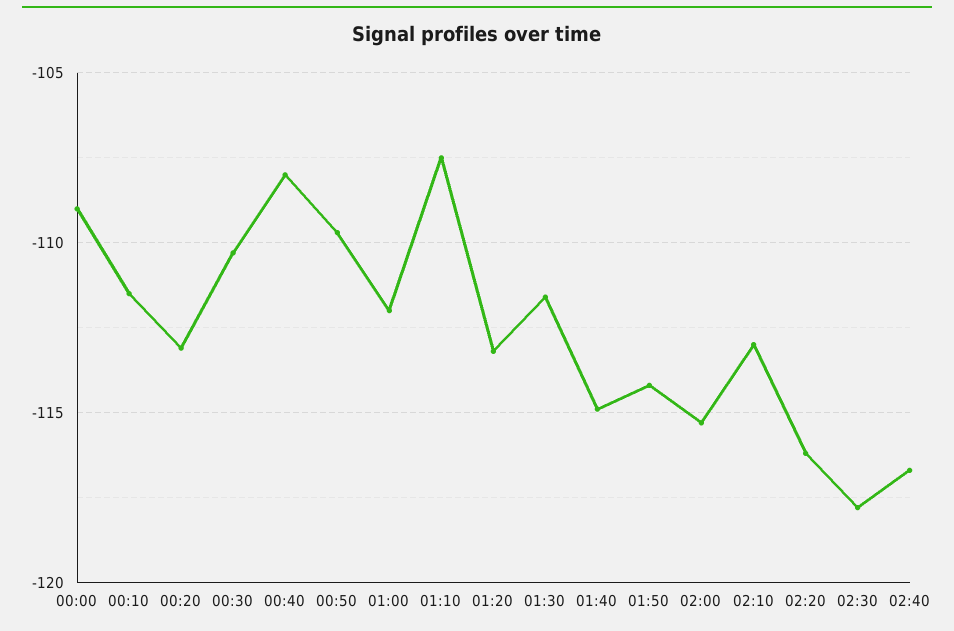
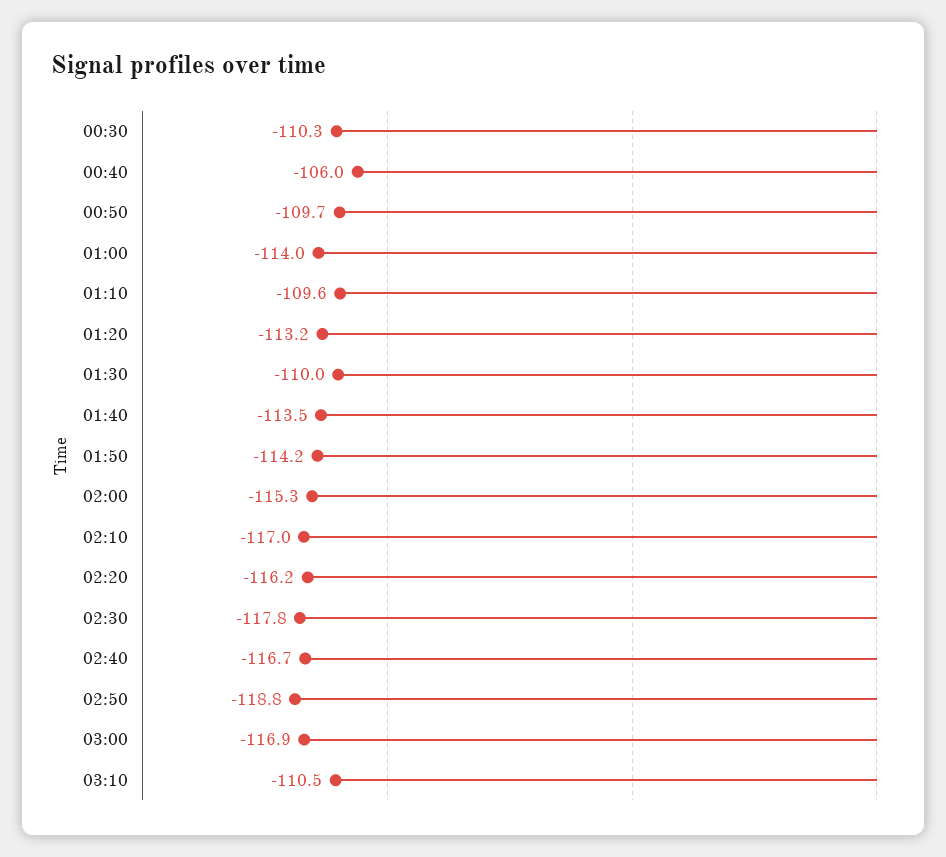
00:00: -109 -> none
00:10: -111.5 -> none
00:20: -113 -> none
00:40: -108 -> -106
01:00: -112 -> -114
01:10: -107.5 -> -109.6
01:30: -111.5 -> -110
01:40: -115 -> -113.5
02:10: -113 -> -117
02:50: none -> -118.8
03:00: none -> -116.9
03:10: none -> -110.5

